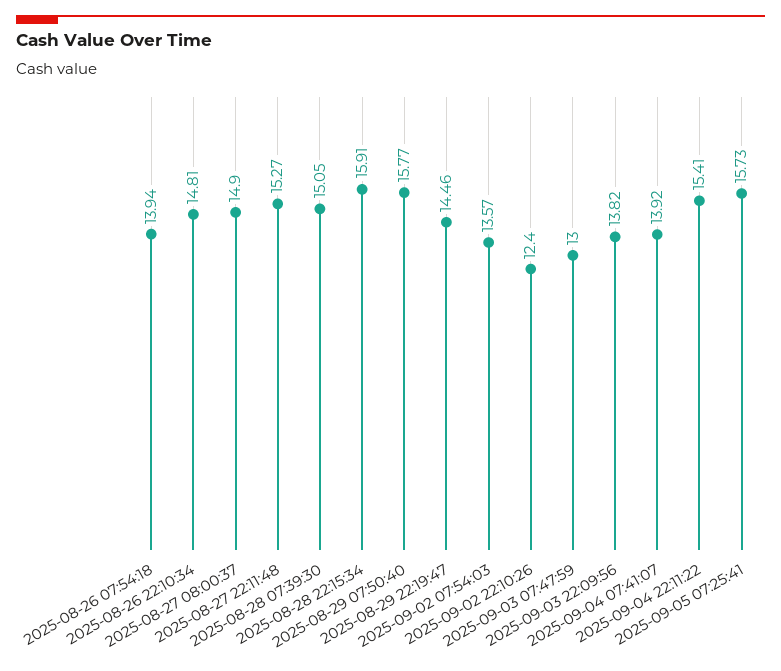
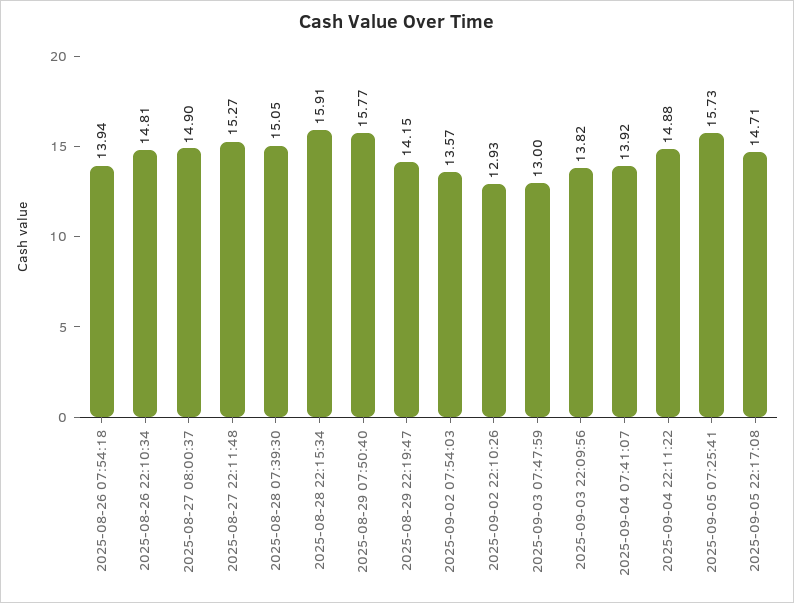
2025-08-29 22:19:47: 14.46 -> 14.15
2025-09-02 22:10:26: 12.4 -> 12.93
2025-09-04 22:11:22: 15.41 -> 14.88
2025-09-05 22:17:08: none -> 14.71

